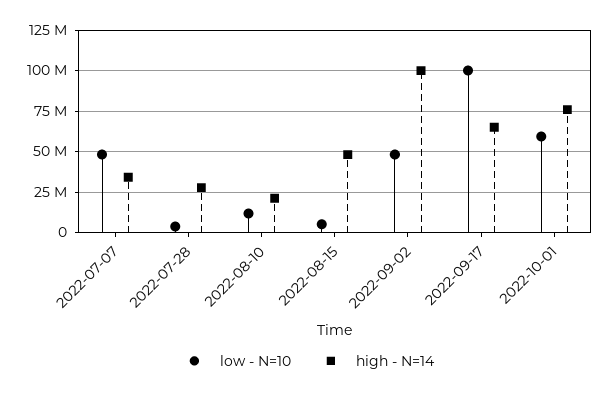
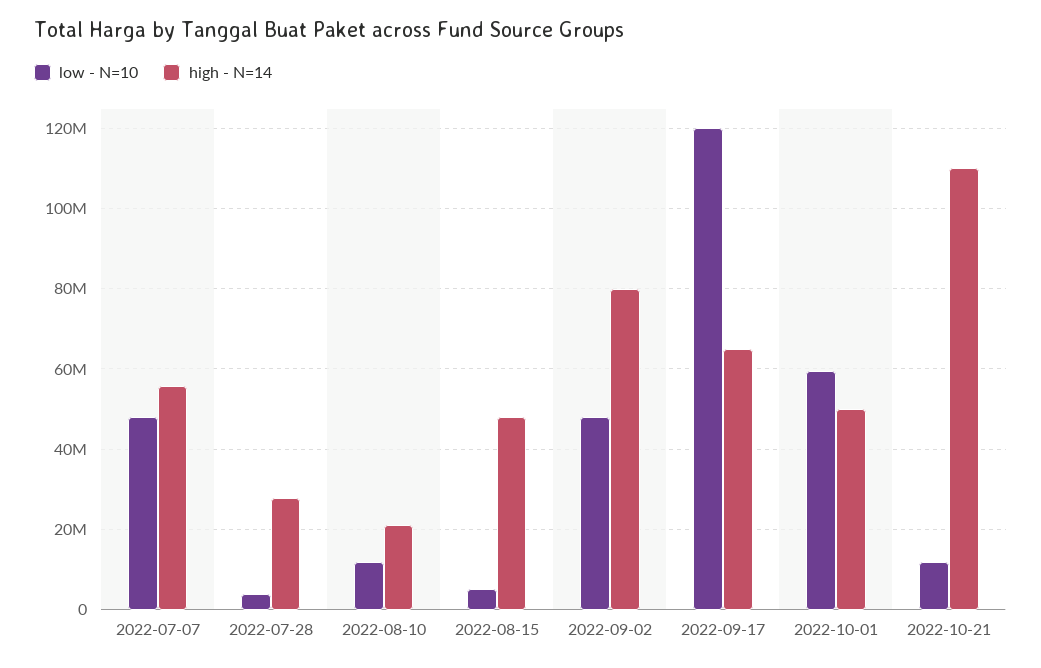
high - N=14, 2022-07-07: 35000000 -> 56000000
high - N=14, 2022-09-02: 100000000 -> 80000000
low - N=10, 2022-09-17: 100000000 -> 120000000
high - N=14, 2022-10-01: 75000000 -> 50000000
low - N=10, 2022-10-21: none -> 12000000
high - N=14, 2022-10-21: none -> 110000000

